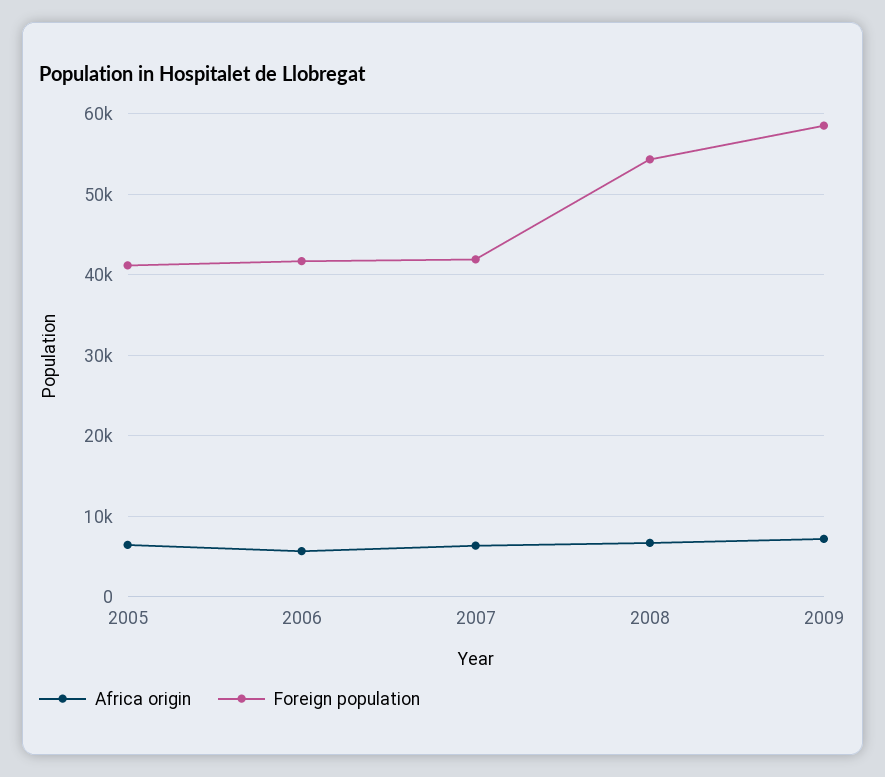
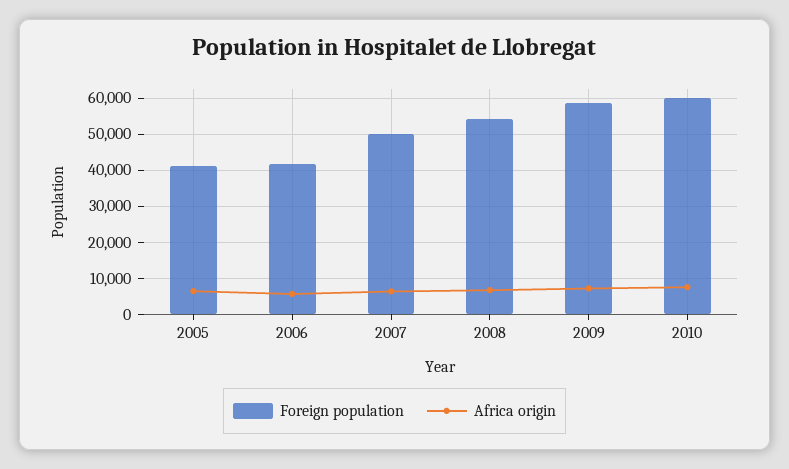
Foreign population, 2007: 42000 -> 50000
Foreign population, 2010: none -> 60000
Africa origin, 2010: none -> 8000

